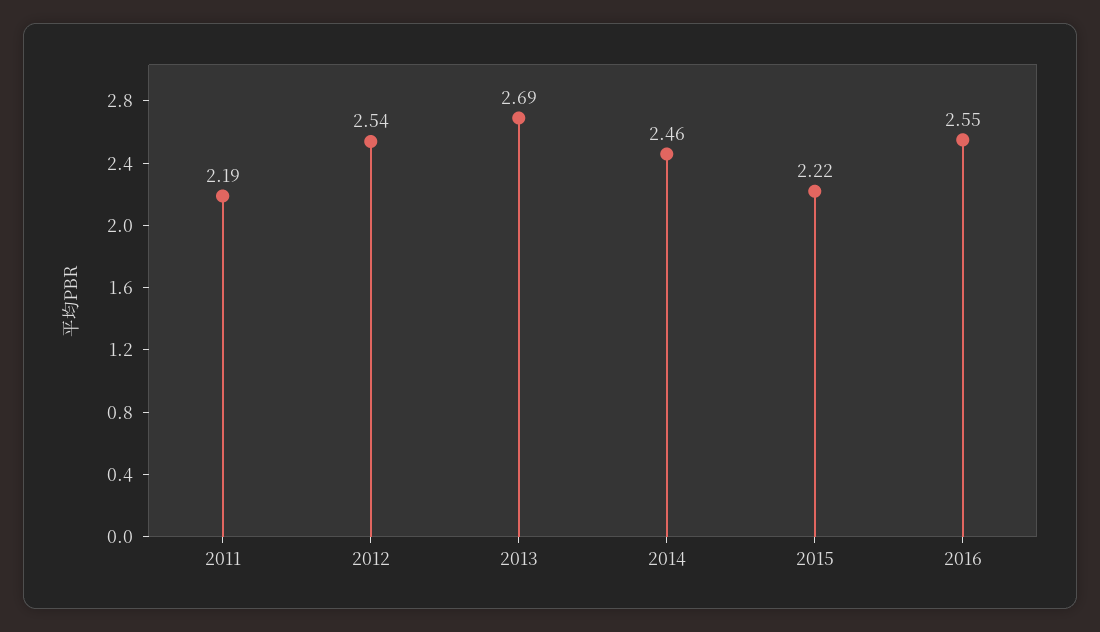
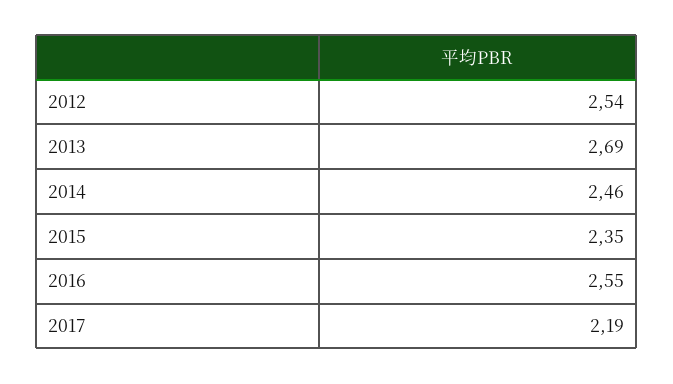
2011: 2.19 -> none
2015: 2.22 -> 2.35
2017: none -> 2.19

